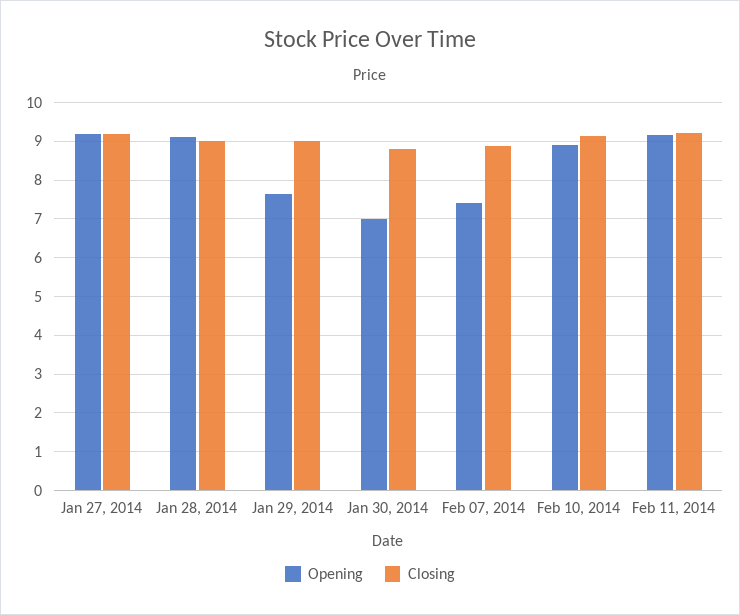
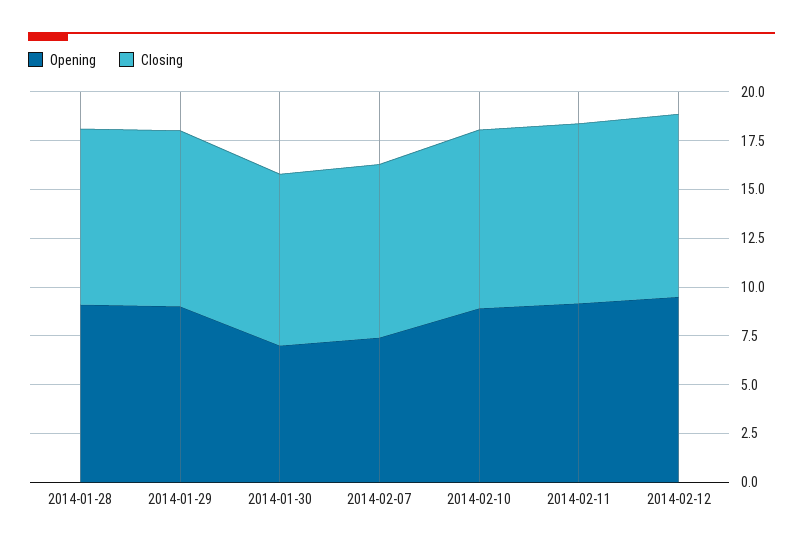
Opening, Jan 27, 2014: 9.2 -> none
Closing, Jan 27, 2014: 9.2 -> none
Opening, Jan 29, 2014: 7.6 -> 9
Opening, 2014-02-12: none -> 9.5
Closing, 2014-02-12: none -> 9.5

